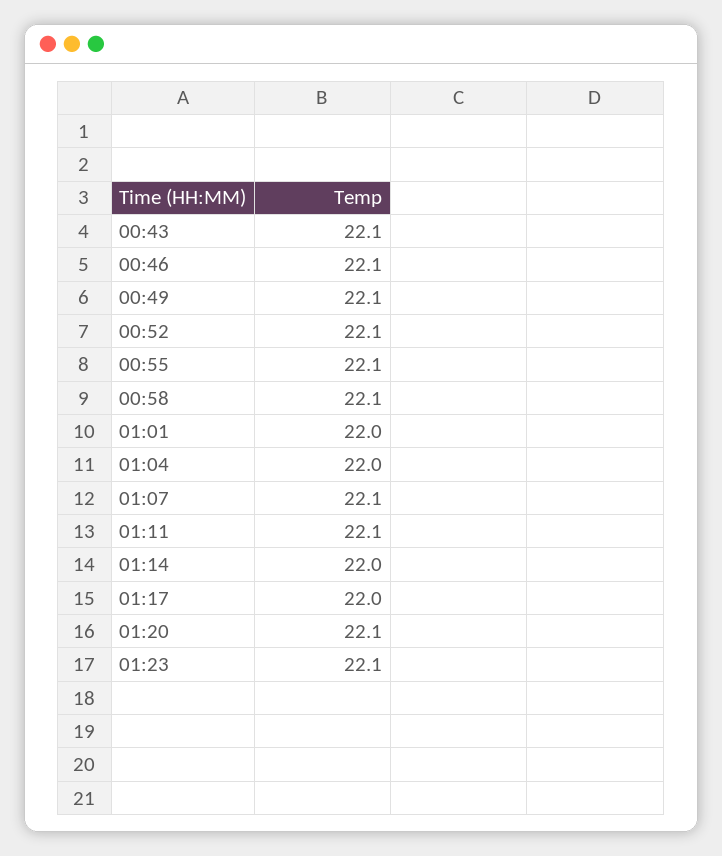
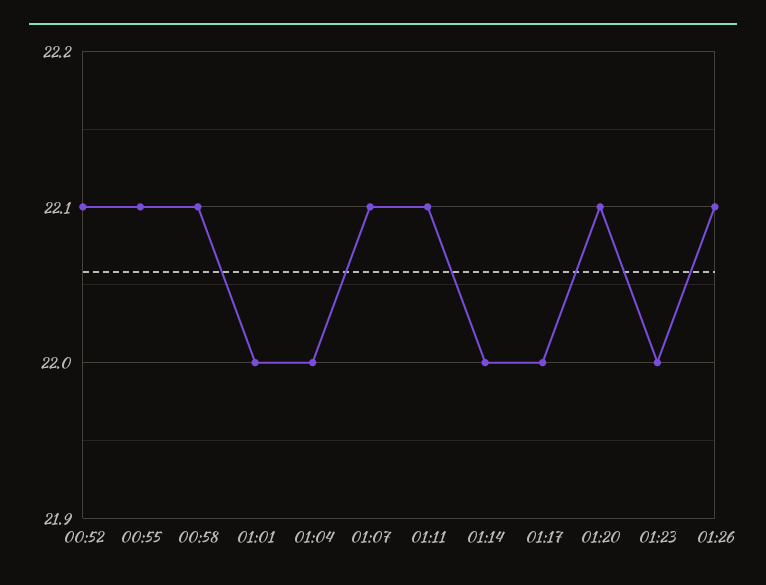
00:43: 22.1 -> none
00:46: 22.1 -> none
00:49: 22.1 -> none
01:23: 22.1 -> 22
01:26: none -> 22.1

